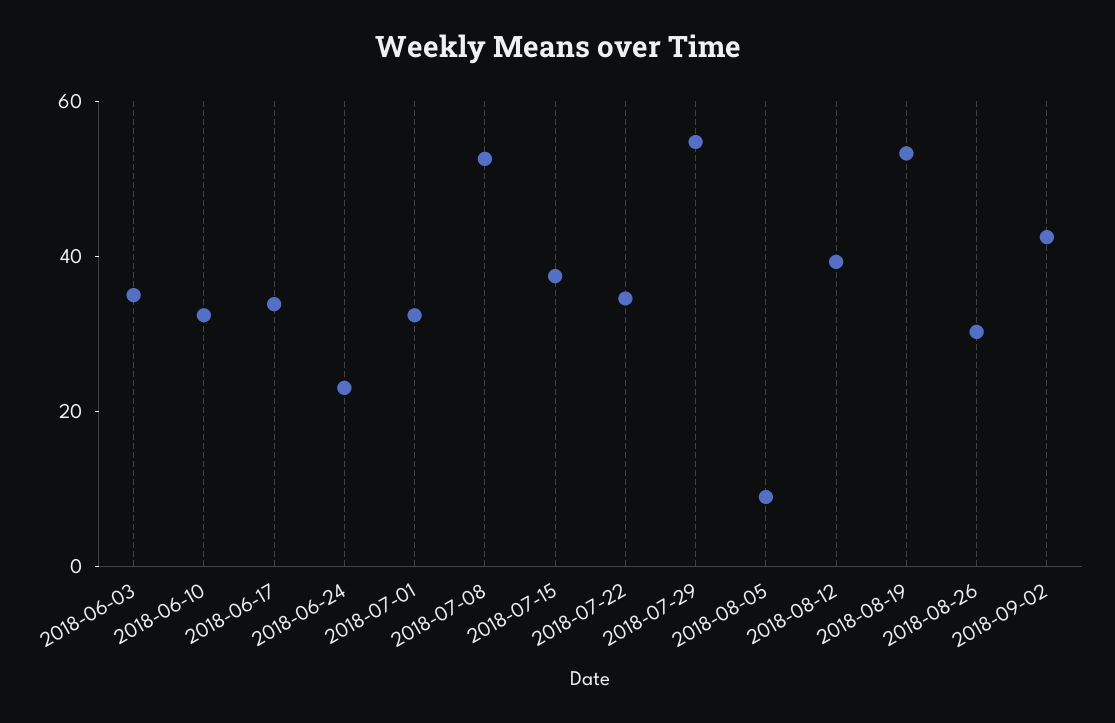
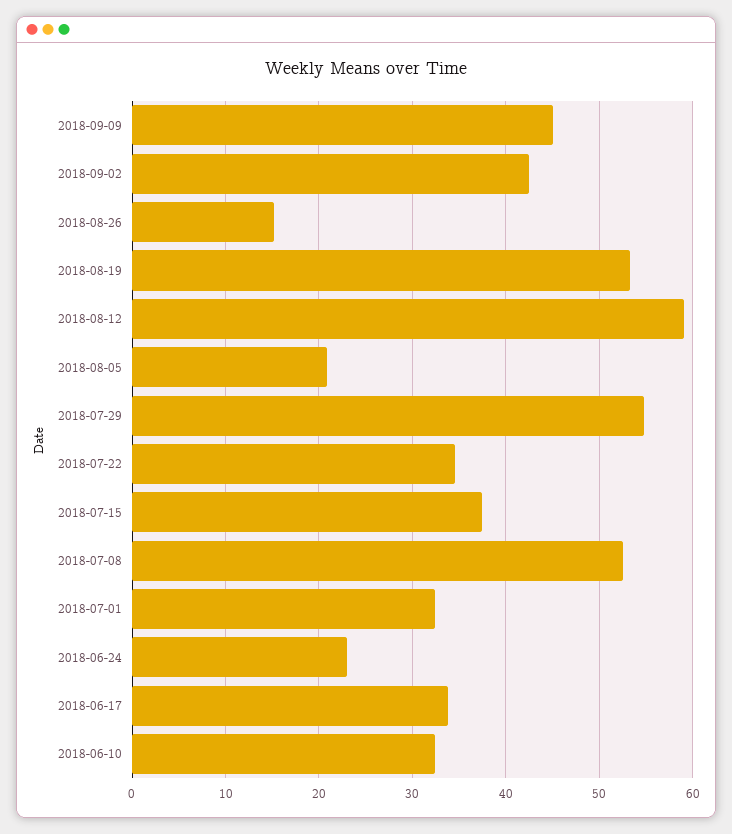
2018-06-03: 35 -> none
2018-08-05: 10 -> 21
2018-08-12: 40 -> 59
2018-08-26: 30 -> 15
2018-09-09: none -> 45

